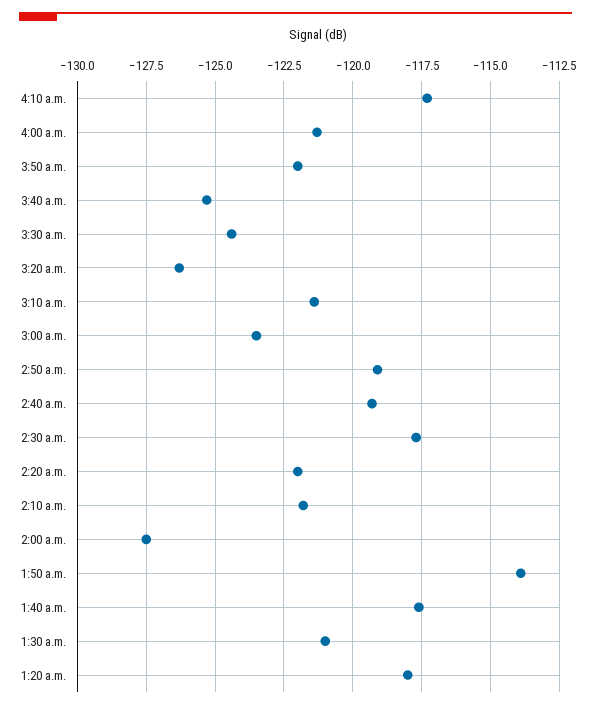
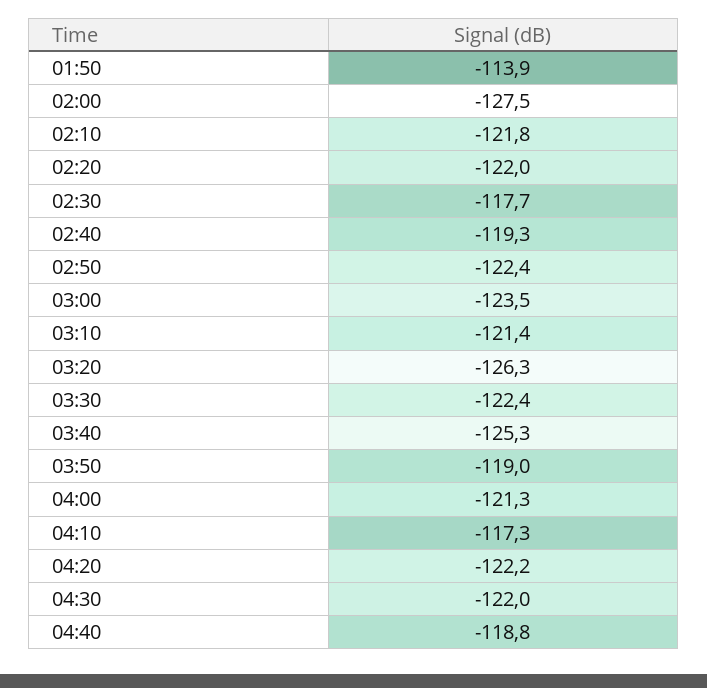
3:50 a.m.: -122 -> -119
3:30 a.m.: -124.5 -> -122.4
2:50 a.m.: -119 -> -122.4
1:40 a.m.: -117.5 -> none
1:30 a.m.: -121 -> none
1:20 a.m.: -118 -> none
04:20: none -> -122.2
04:30: none -> -122
04:40: none -> -118.8

